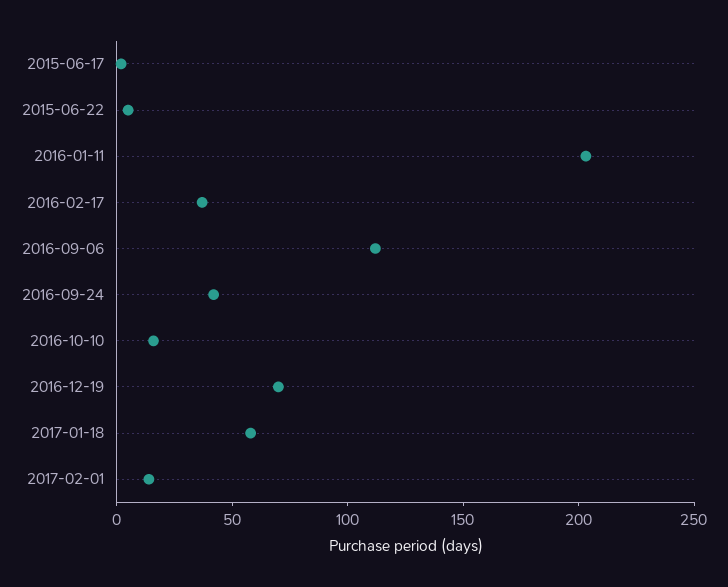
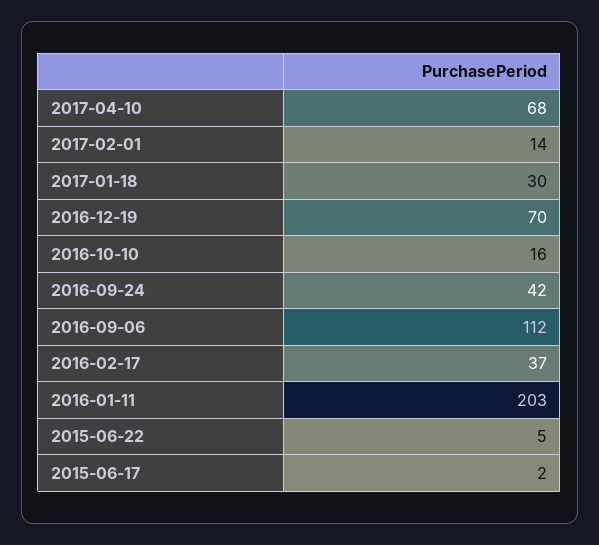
2017-01-18: 60 -> 30
2017-04-10: none -> 68

